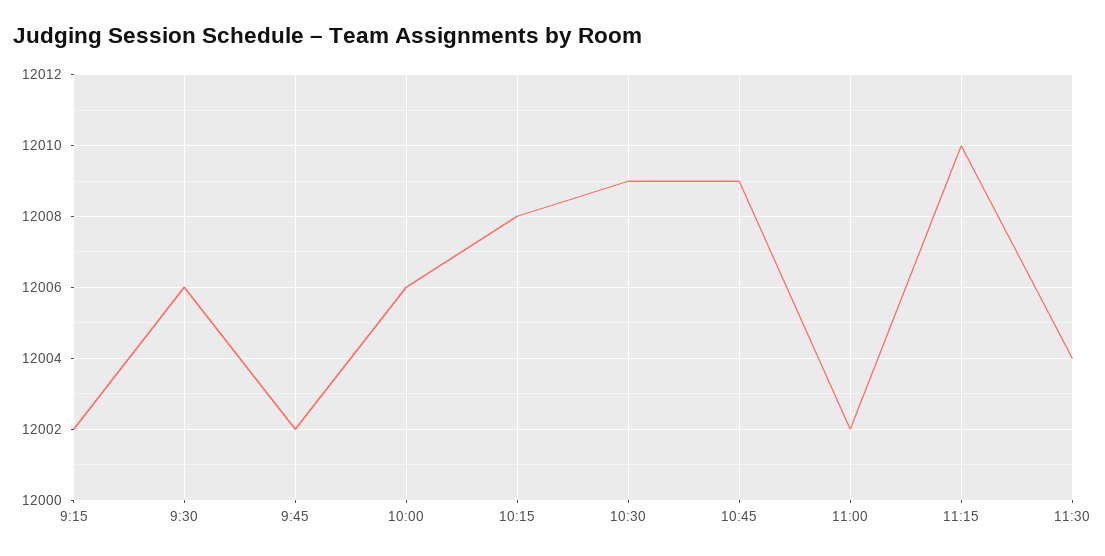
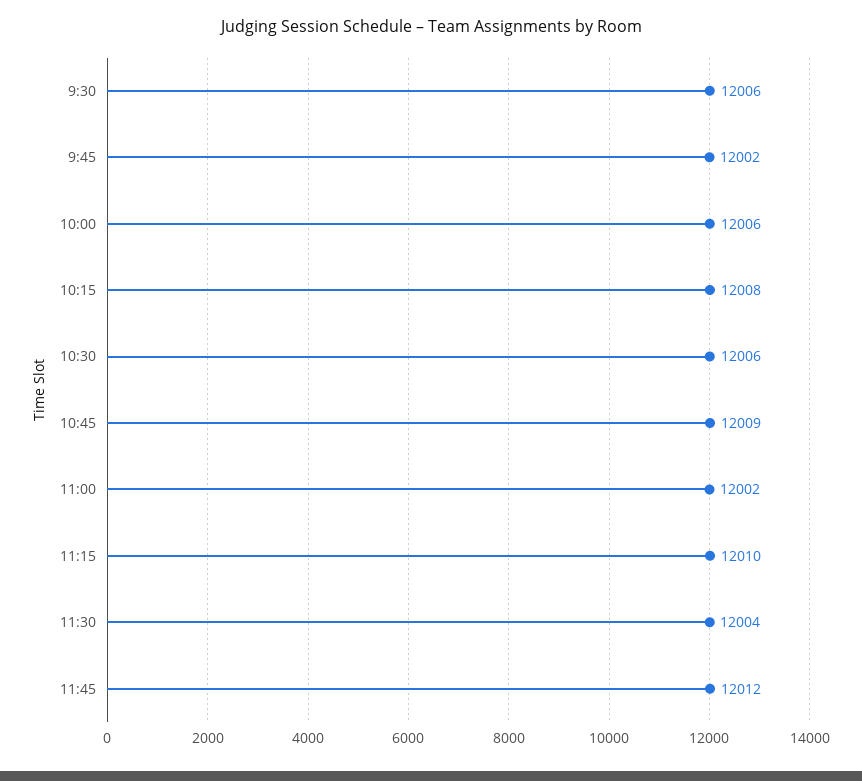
9:15: 12002 -> none
10:30: 12009 -> 12006
11:45: none -> 12012

